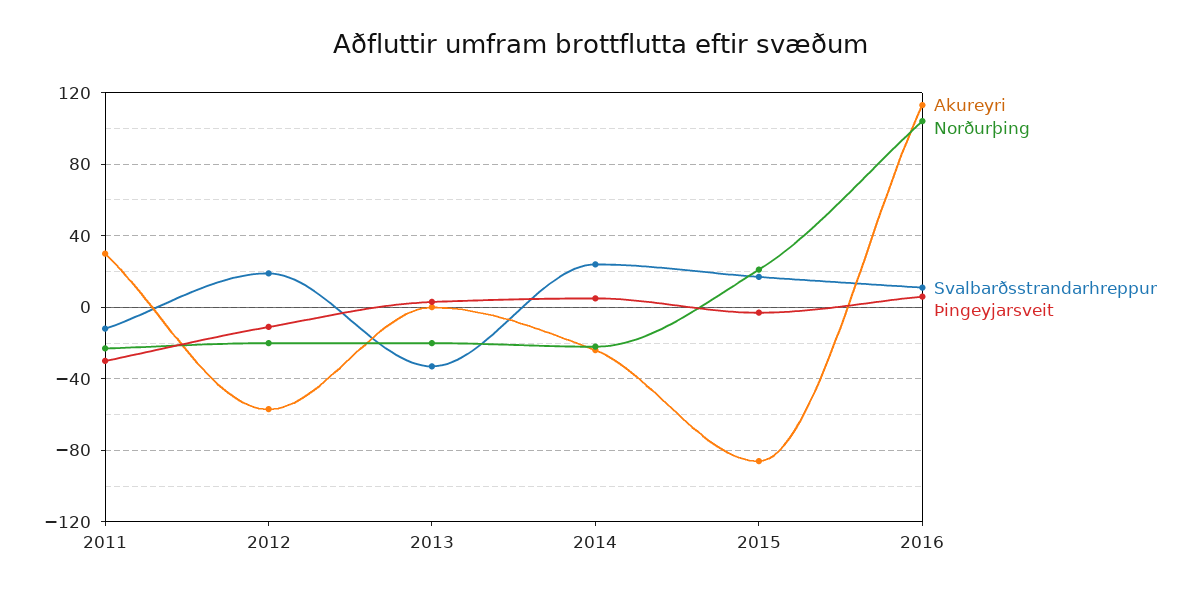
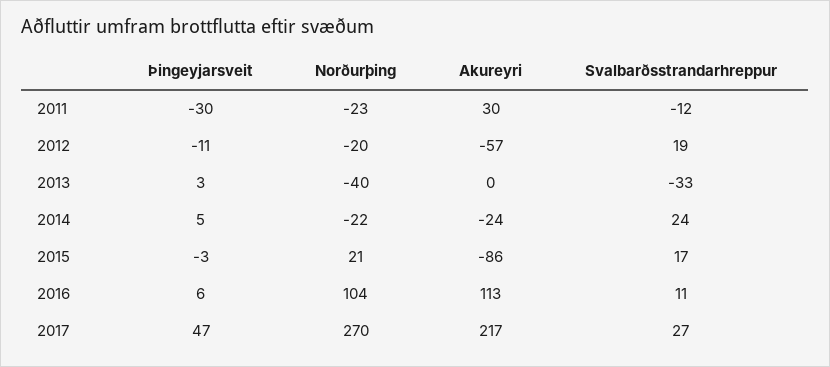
Norðurþing, 2013: -20 -> -40
Þingeyjarsveit, 2017: none -> 47
Norðurþing, 2017: none -> 270
Akureyri, 2017: none -> 217
Svalbarðsstrandarhreppur, 2017: none -> 27

